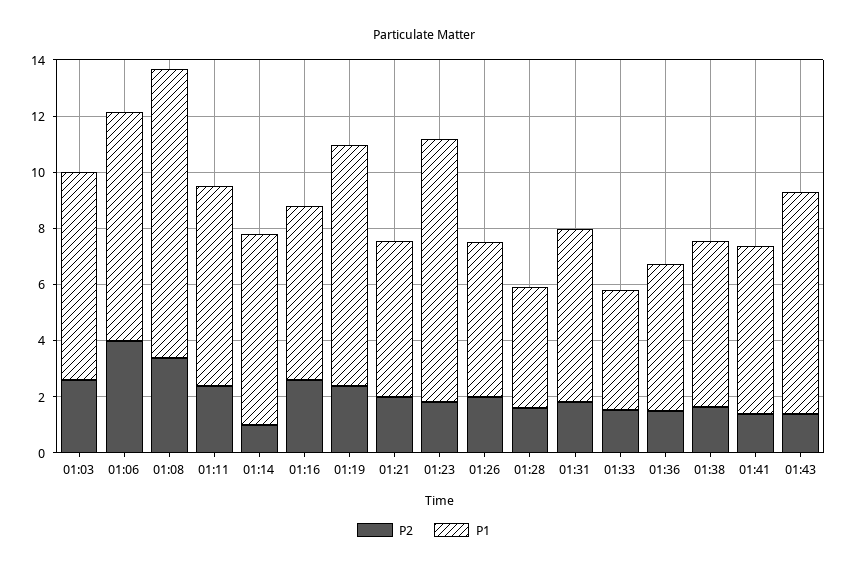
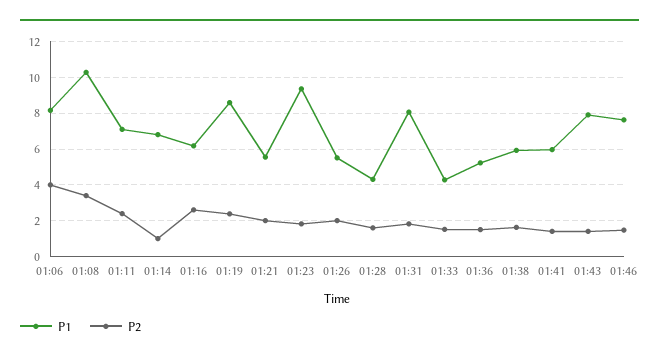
P2, 01:03: 2.5 -> none
P1, 01:03: 7.5 -> none
P1, 01:31: 6 -> 8
P1, 01:46: none -> 7.5
P2, 01:46: none -> 1.5

